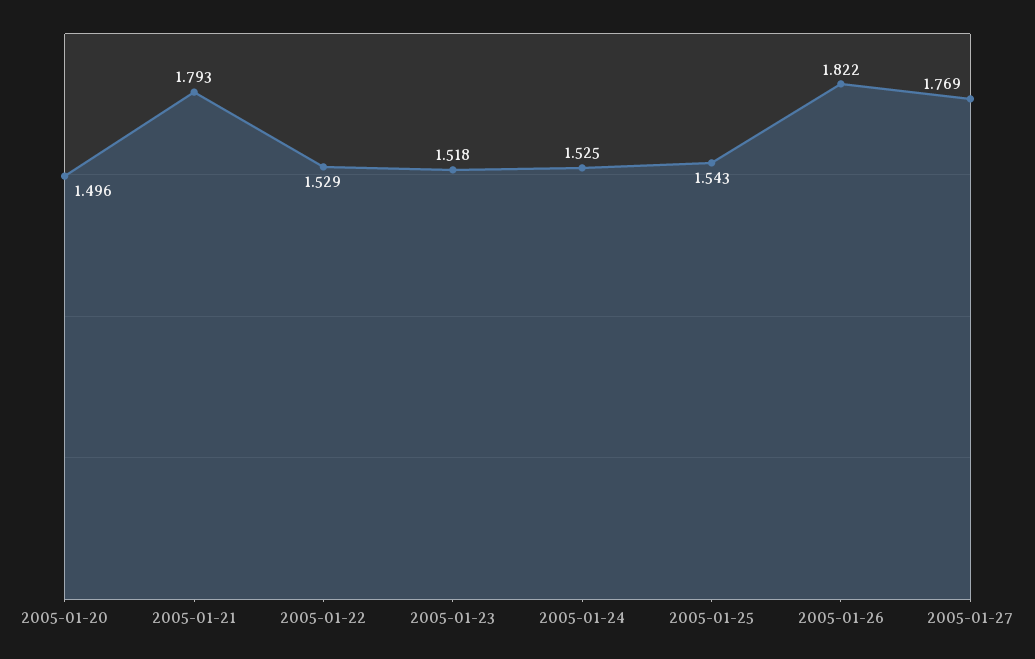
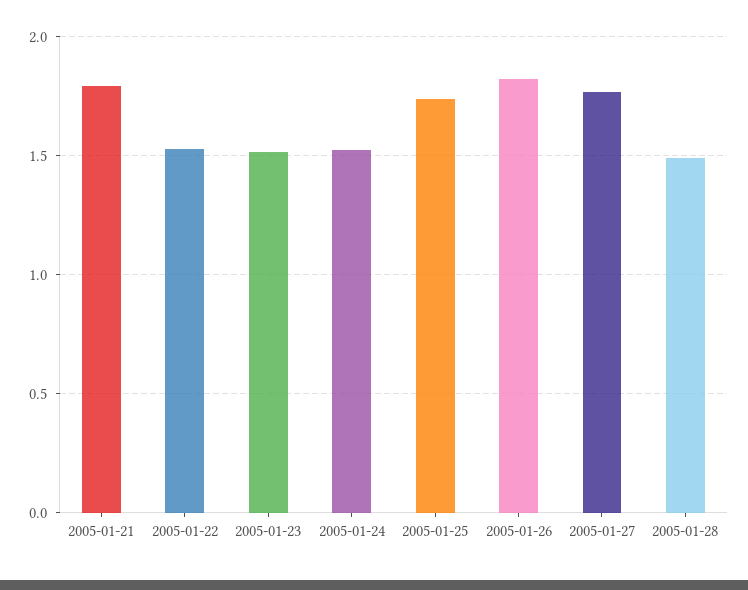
2005-01-20: 1.496 -> none
2005-01-25: 1.543 -> 1.75
2005-01-28: none -> 1.5

